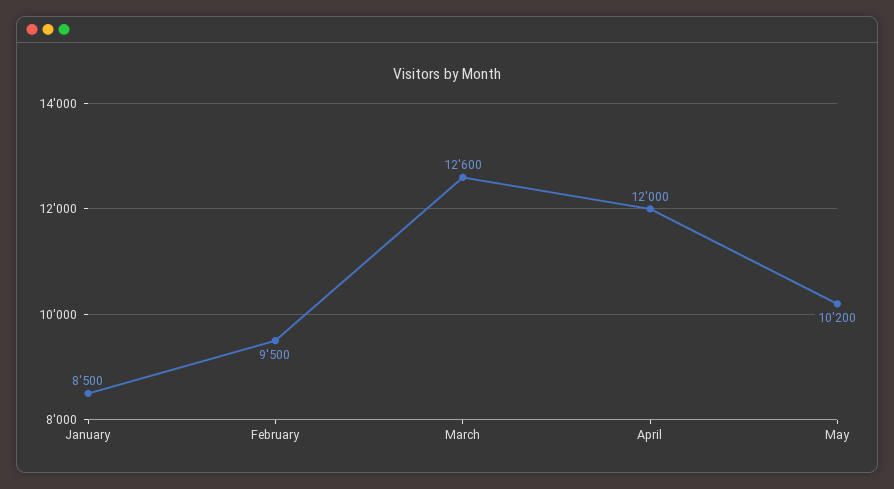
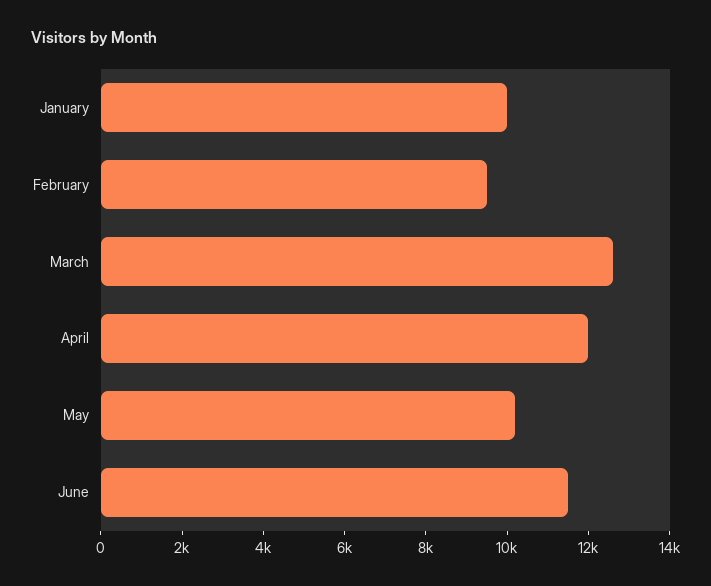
January: 8500 -> 10000
June: none -> 11500

